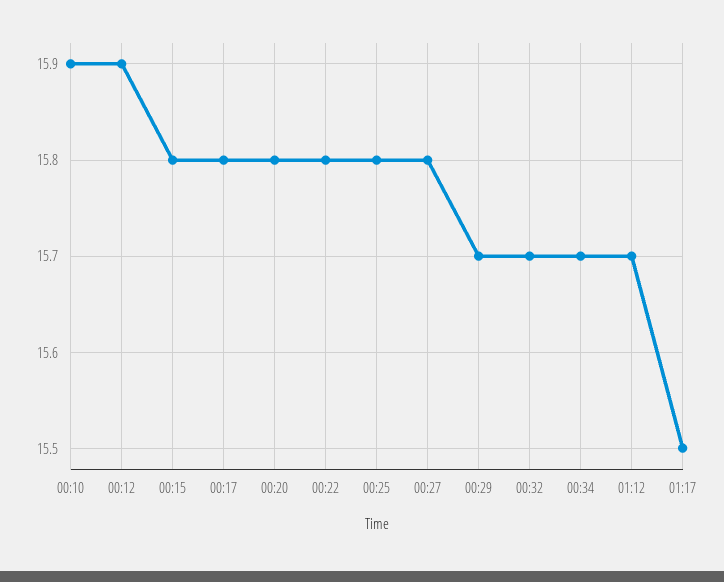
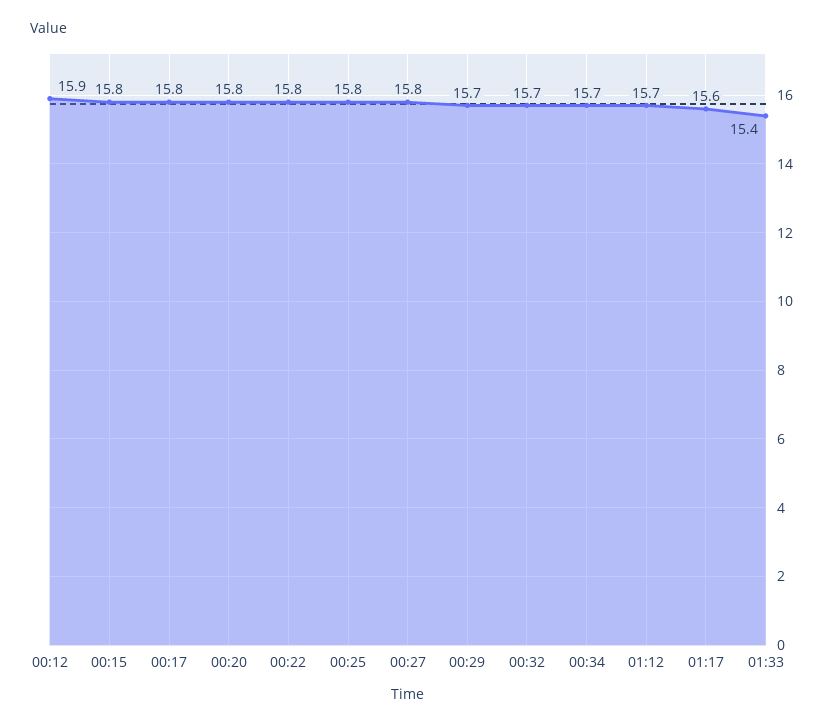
00:10: 15.9 -> none
01:17: 15.5 -> 15.6
01:33: none -> 15.4

